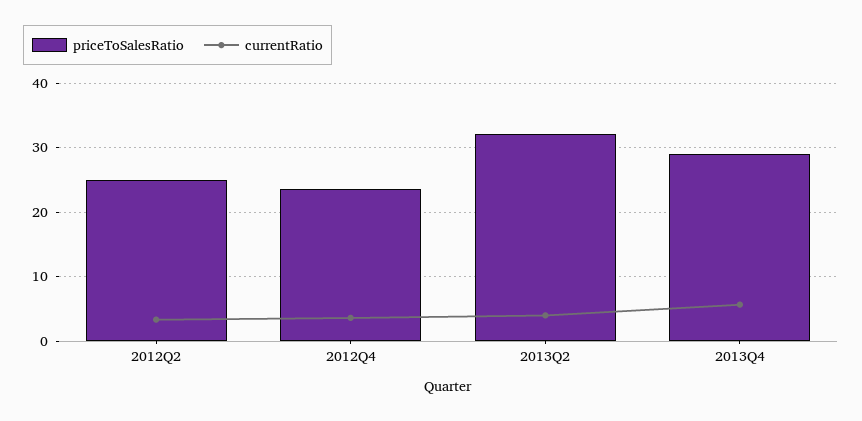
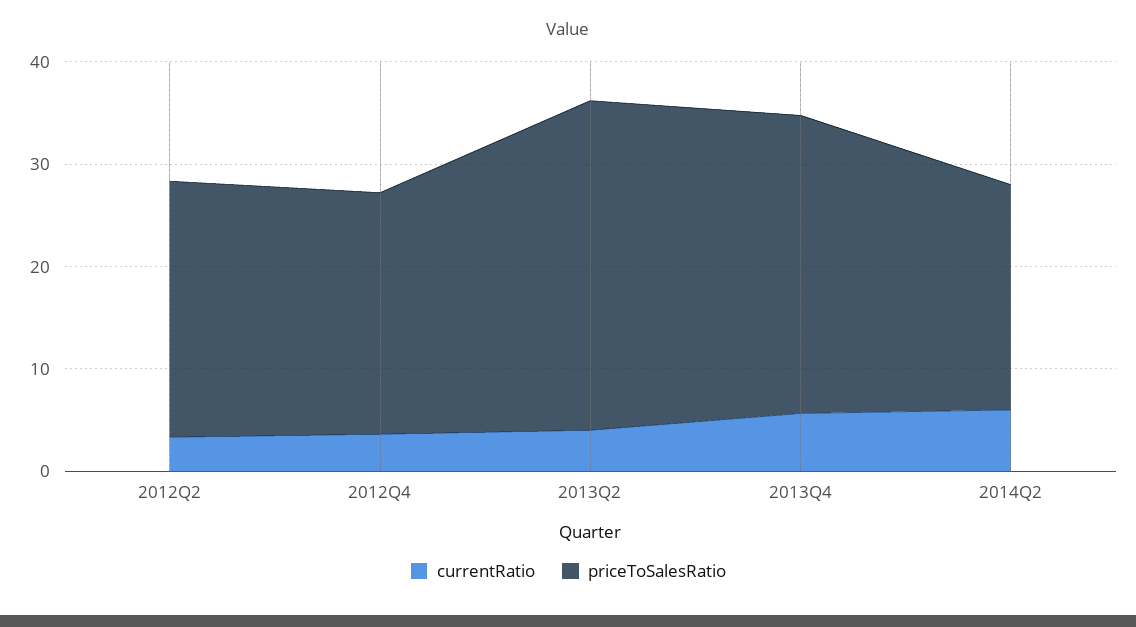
currentRatio, 2014Q2: none -> 6
priceToSalesRatio, 2014Q2: none -> 22

